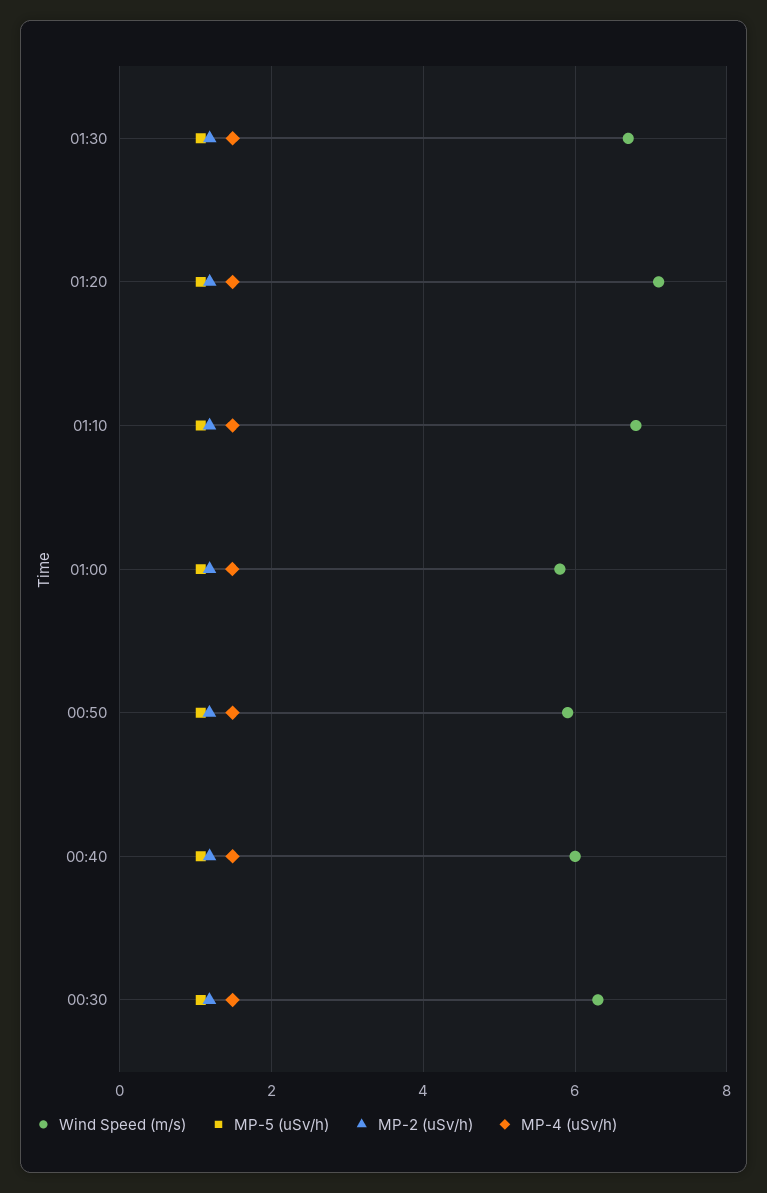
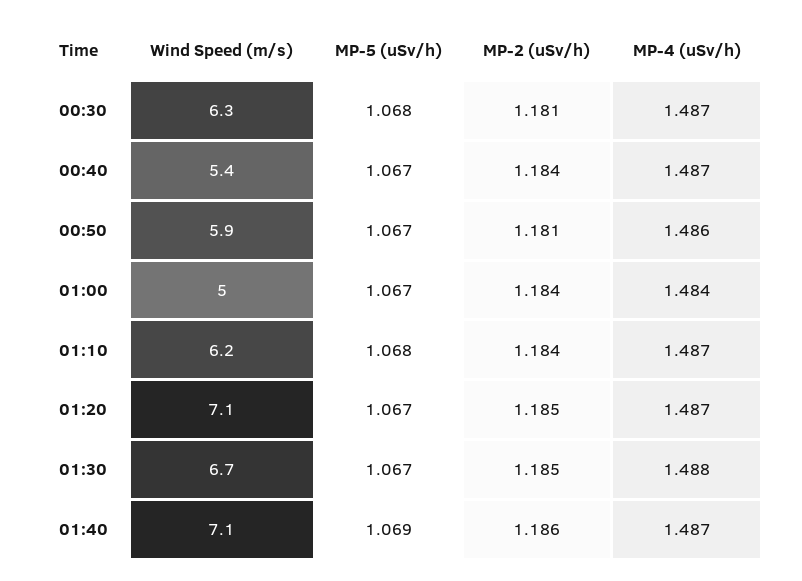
Wind Speed (m/s), 01:10: 6.8 -> 6.2
Wind Speed (m/s), 01:00: 5.8 -> 5
Wind Speed (m/s), 00:40: 6 -> 5.4
Wind Speed (m/s), 01:40: none -> 7.1
MP-5 (uSv/h), 01:40: none -> 1.069
MP-2 (uSv/h), 01:40: none -> 1.186
MP-4 (uSv/h), 01:40: none -> 1.487

